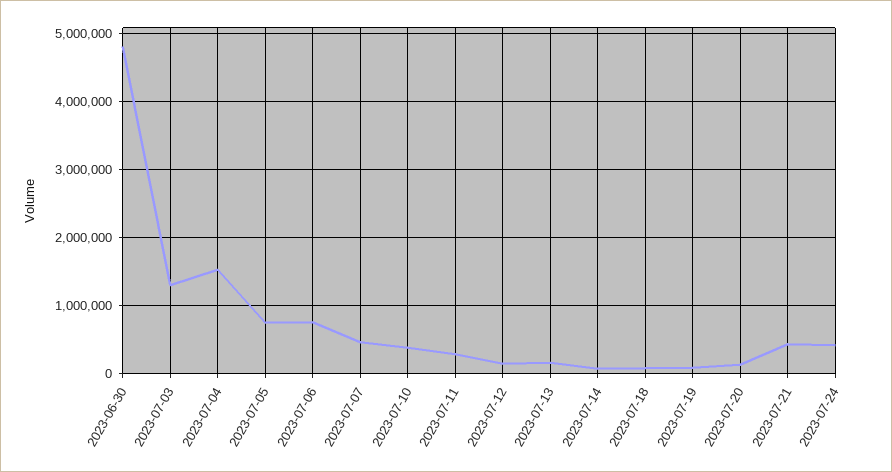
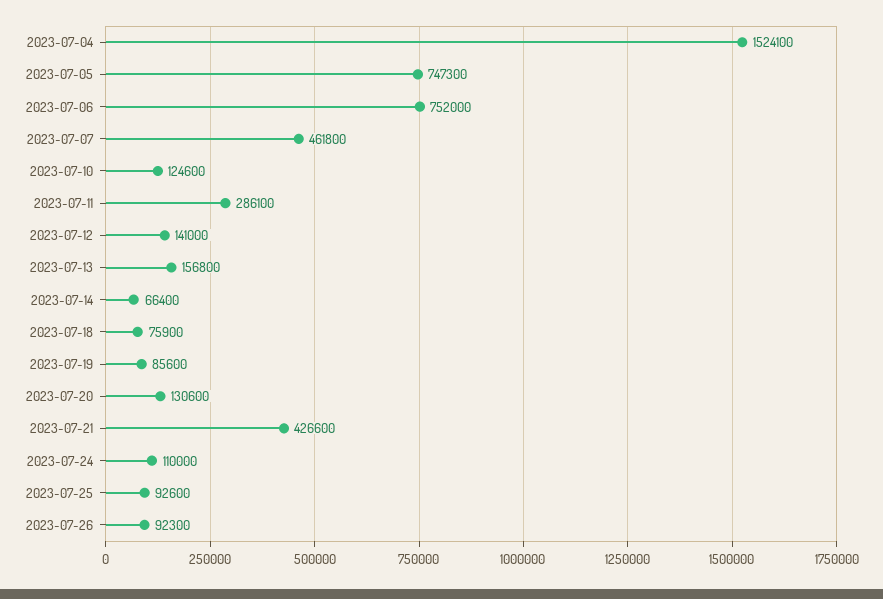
2023-06-30: 4800000 -> none
2023-07-03: 1300000 -> none
2023-07-10: 400000 -> 124600
2023-07-24: 400000 -> 110000
2023-07-25: none -> 92600
2023-07-26: none -> 92300

